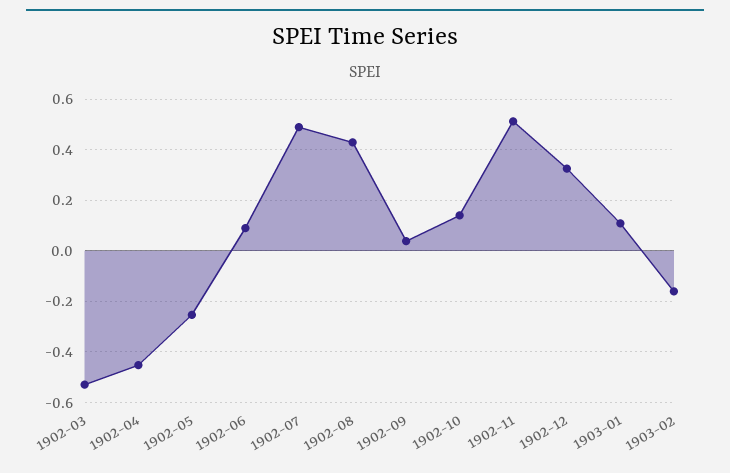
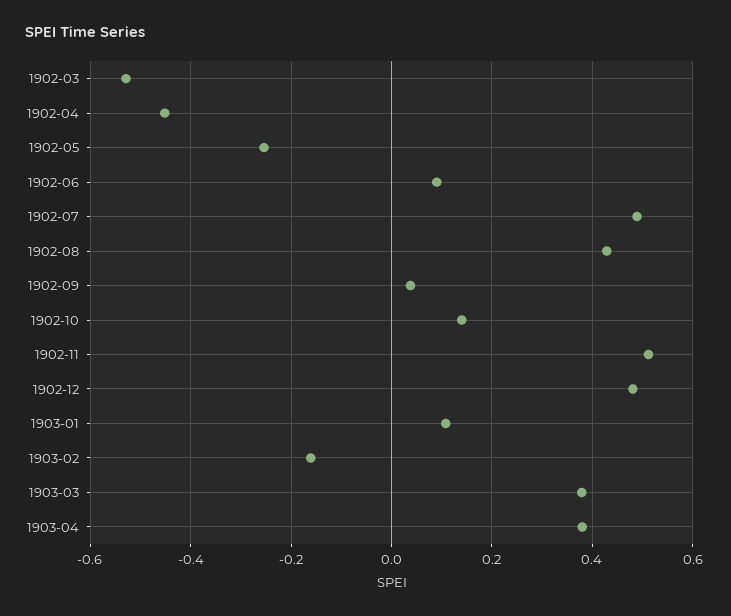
1902-12: 0.325 -> 0.48
1903-03: none -> 0.38
1903-04: none -> 0.38

